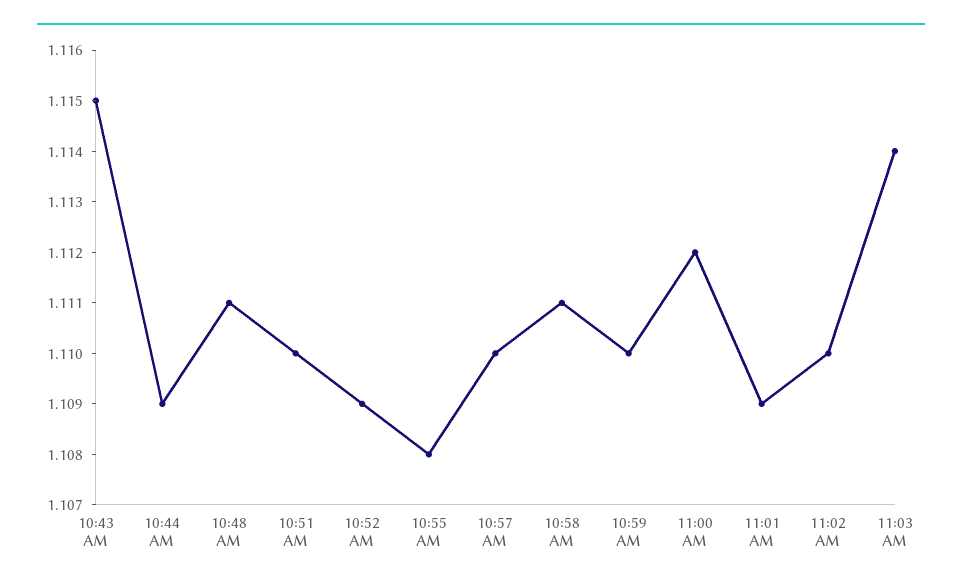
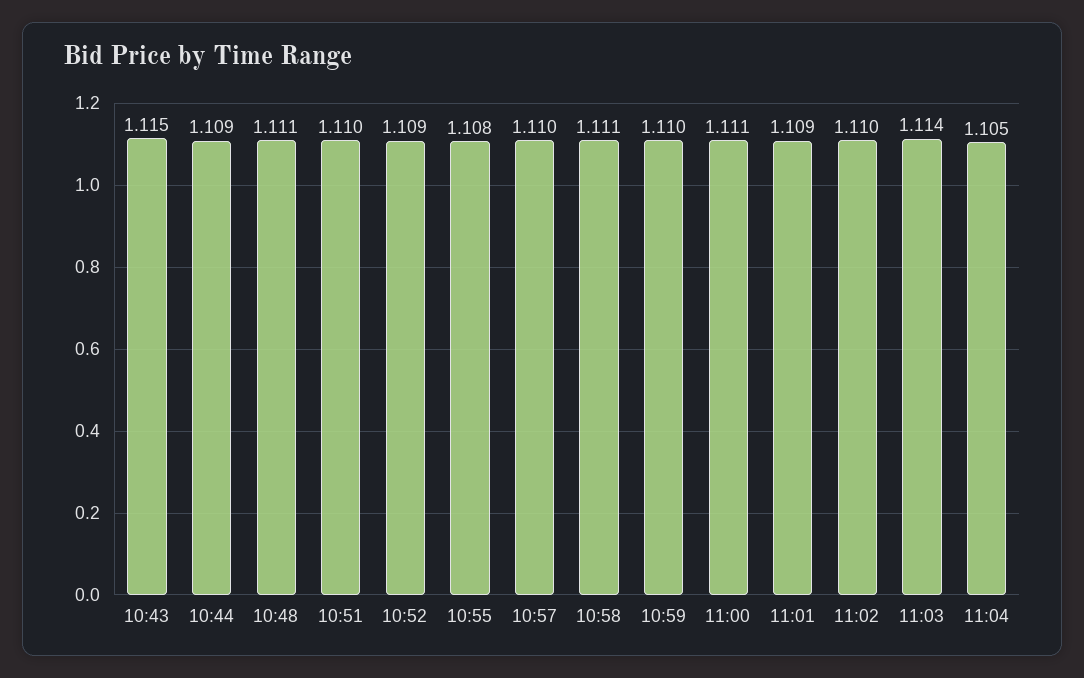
11:00 AM: 1.112 -> 1.111
11:04: none -> 1.105

